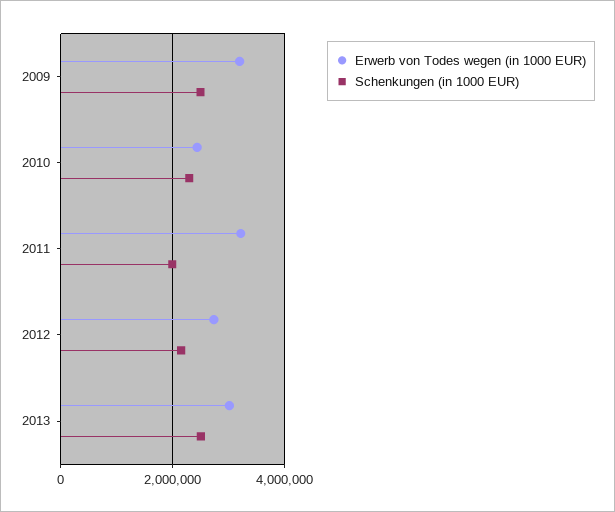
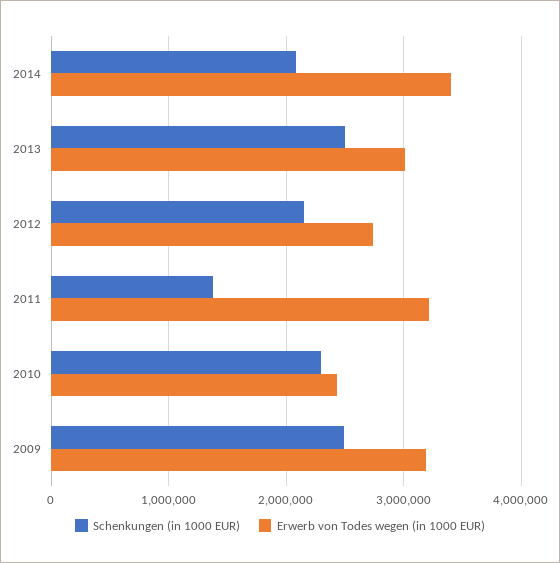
Schenkungen (in 1000 EUR), 2011: 2000000 -> 1400000
Schenkungen (in 1000 EUR), 2014: none -> 2100000
Erwerb von Todes wegen (in 1000 EUR), 2014: none -> 3400000

